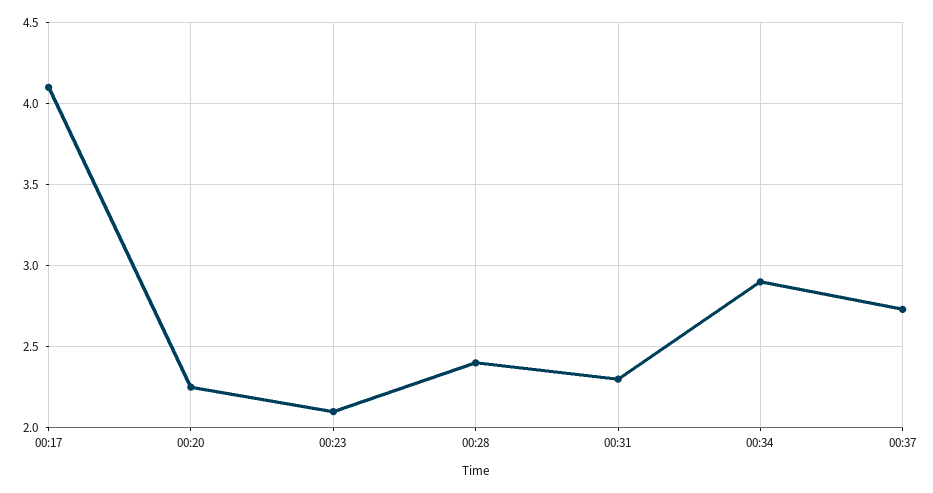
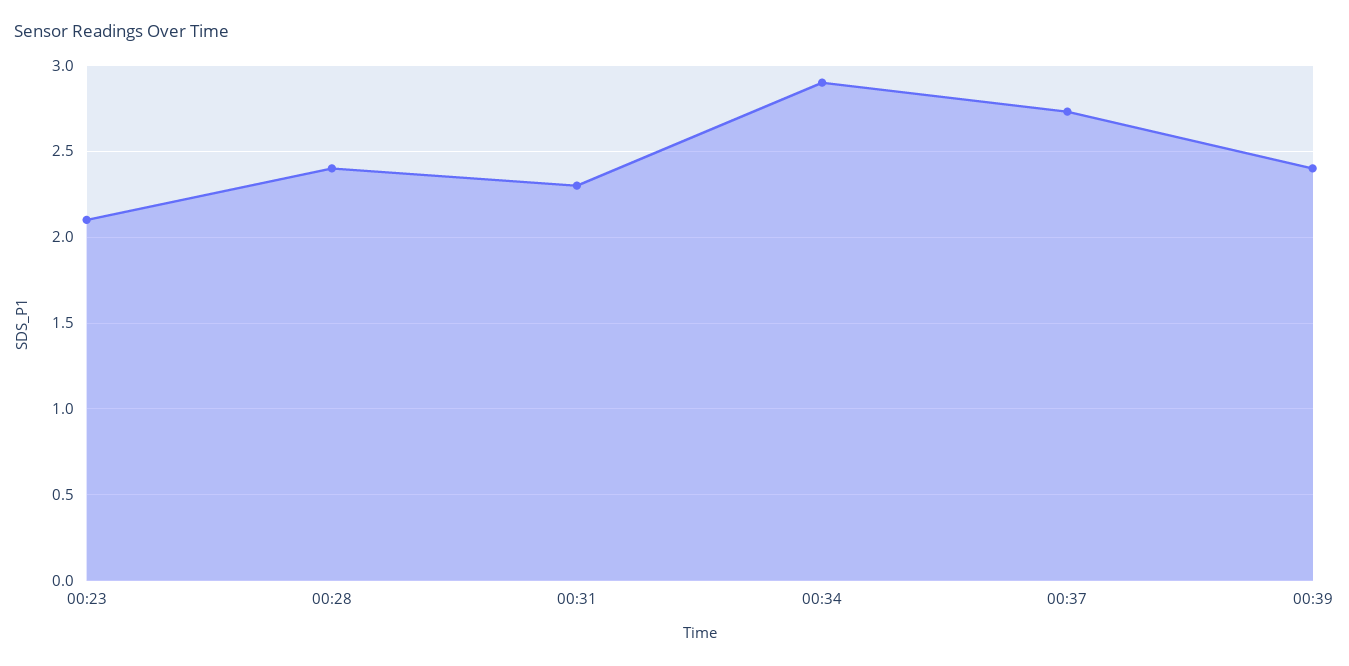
00:17: 4.1 -> none
00:20: 2.25 -> none
00:39: none -> 2.4

